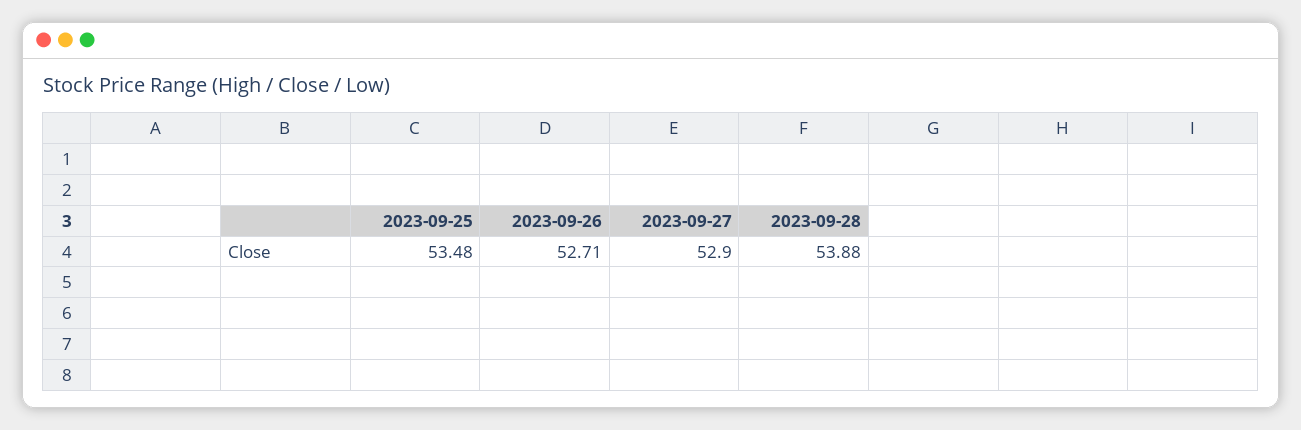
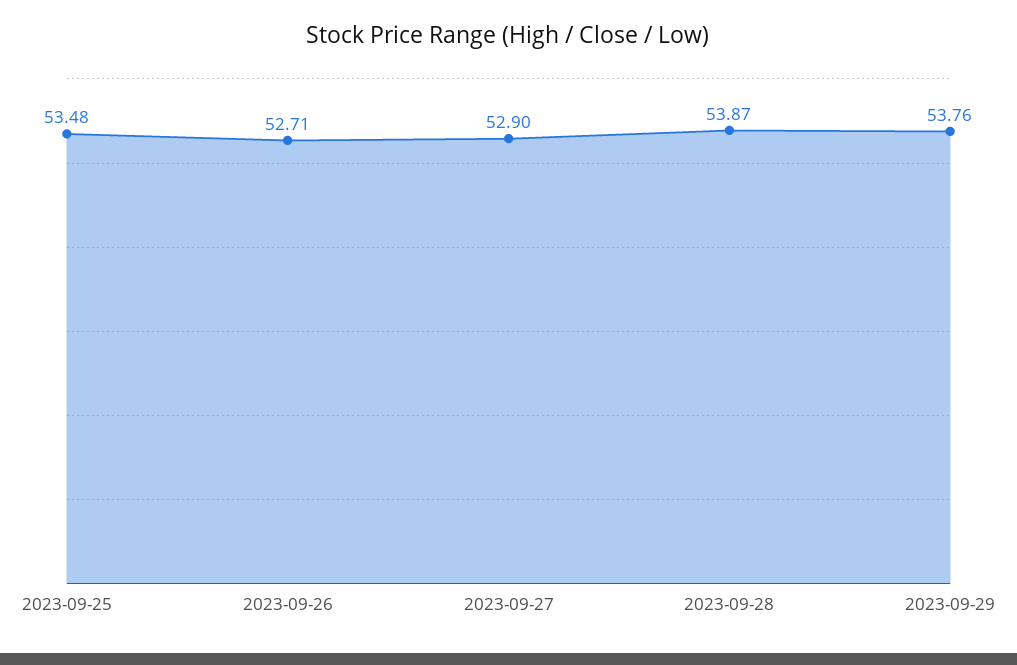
2023-09-28: 53.88 -> 53.87
2023-09-29: none -> 53.76

